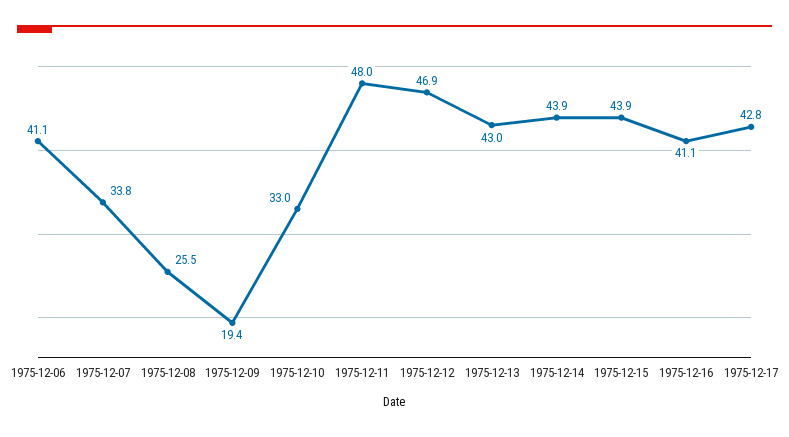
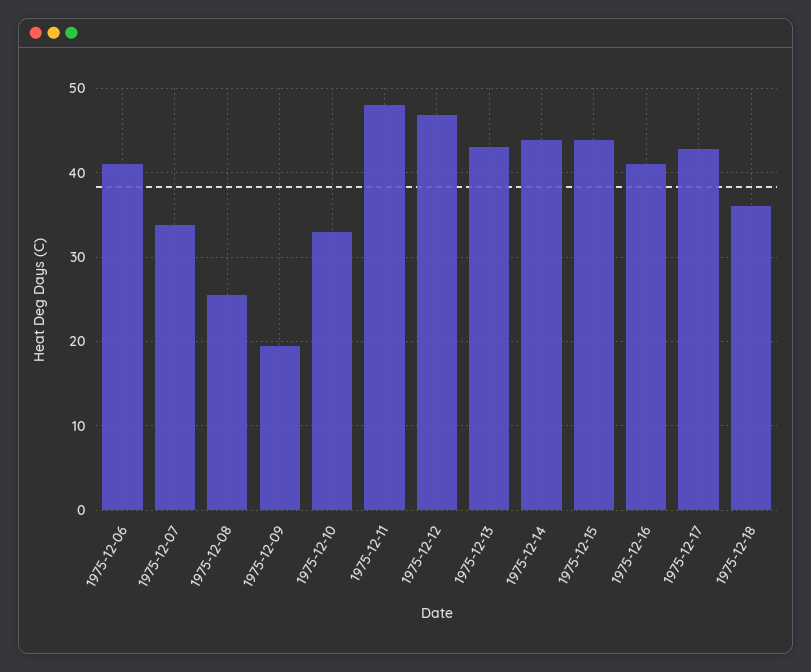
1975-12-18: none -> 36

